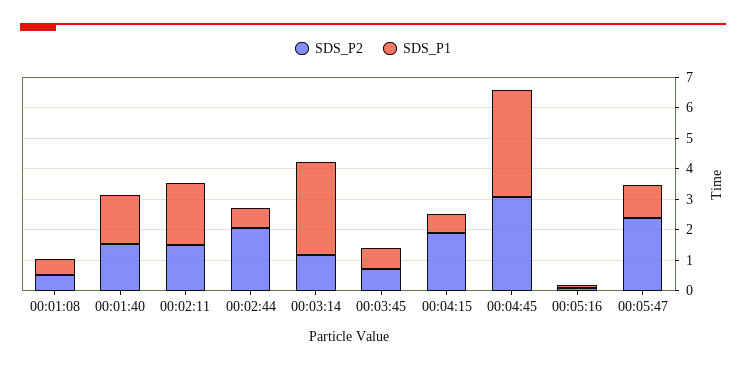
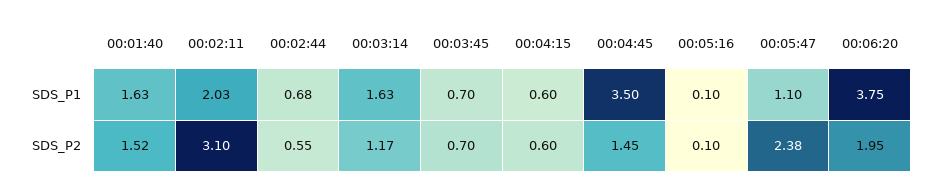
SDS_P2, 00:01:08: 0.5 -> none
SDS_P1, 00:01:08: 0.5 -> none
SDS_P2, 00:02:11: 1.5 -> 3.1
SDS_P2, 00:02:44: 2 -> 0.55
SDS_P1, 00:03:14: 3 -> 1.63
SDS_P2, 00:04:15: 2 -> 0.6
SDS_P2, 00:04:45: 3 -> 1.45
SDS_P1, 00:06:20: none -> 3.75
SDS_P2, 00:06:20: none -> 1.95

